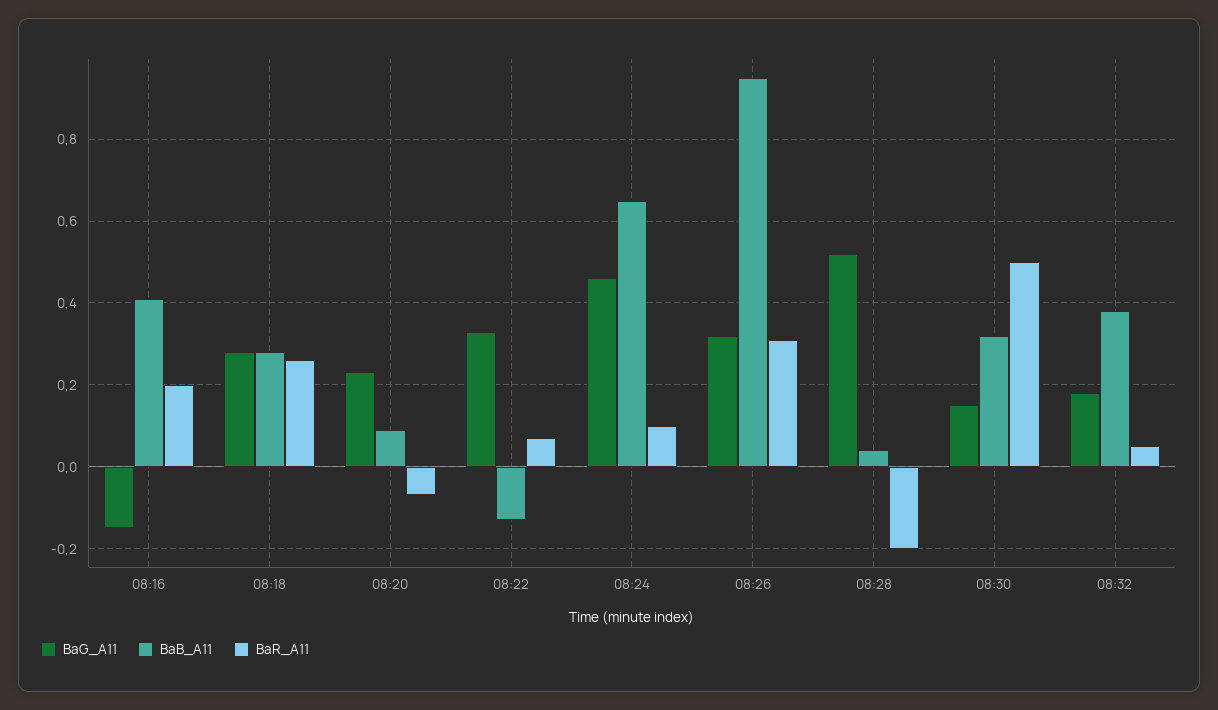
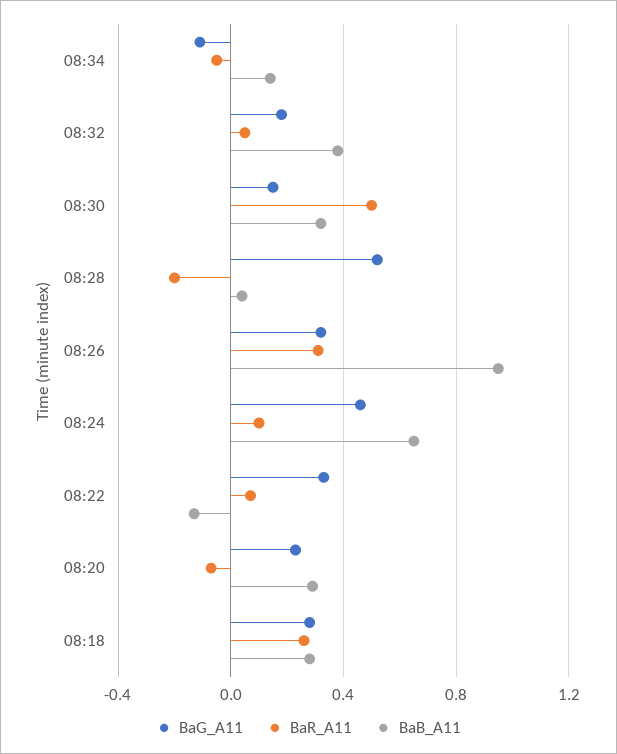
BaG_A11, 08:16: -0.15 -> none
BaB_A11, 08:16: 0.4 -> none
BaR_A11, 08:16: 0.2 -> none
BaB_A11, 08:20: 0.1 -> 0.3
BaG_A11, 08:34: none -> -0.1
BaR_A11, 08:34: none -> -0.05
BaB_A11, 08:34: none -> 0.15

